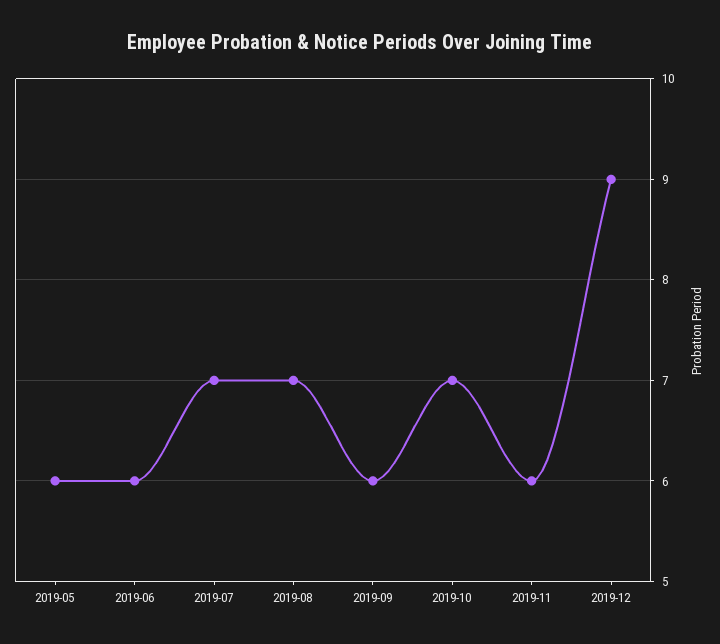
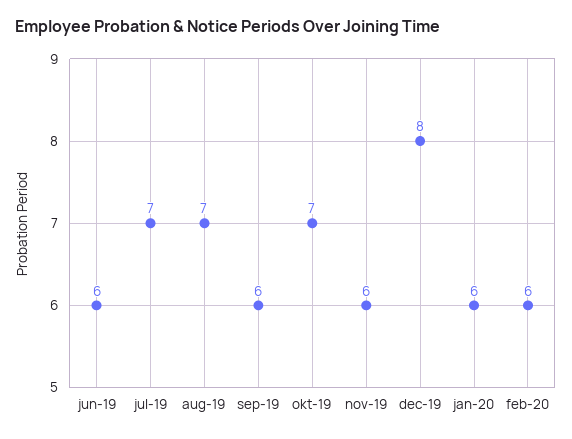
2019-05: 6 -> none
2019-12: 9 -> 8
jan-20: none -> 6
feb-20: none -> 6

